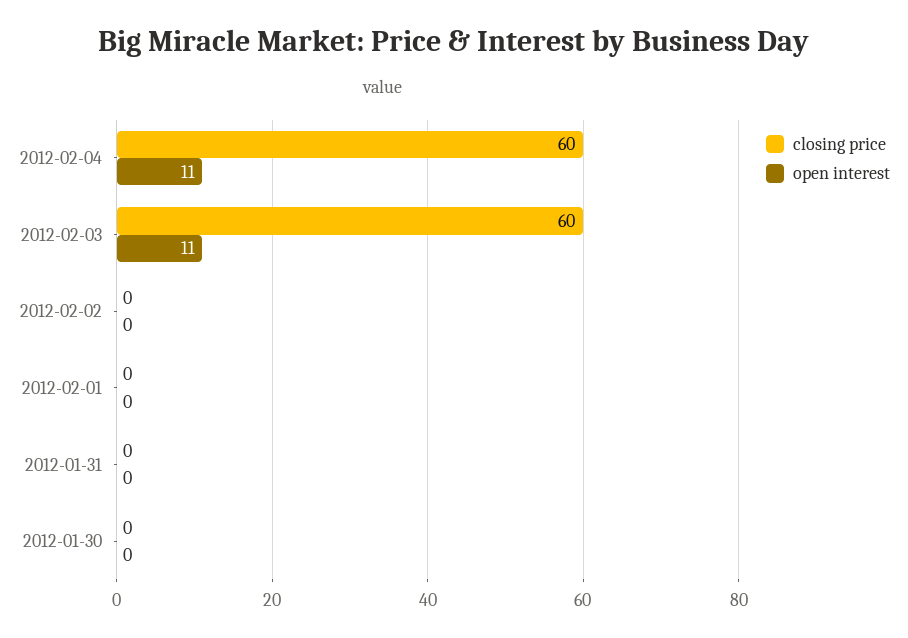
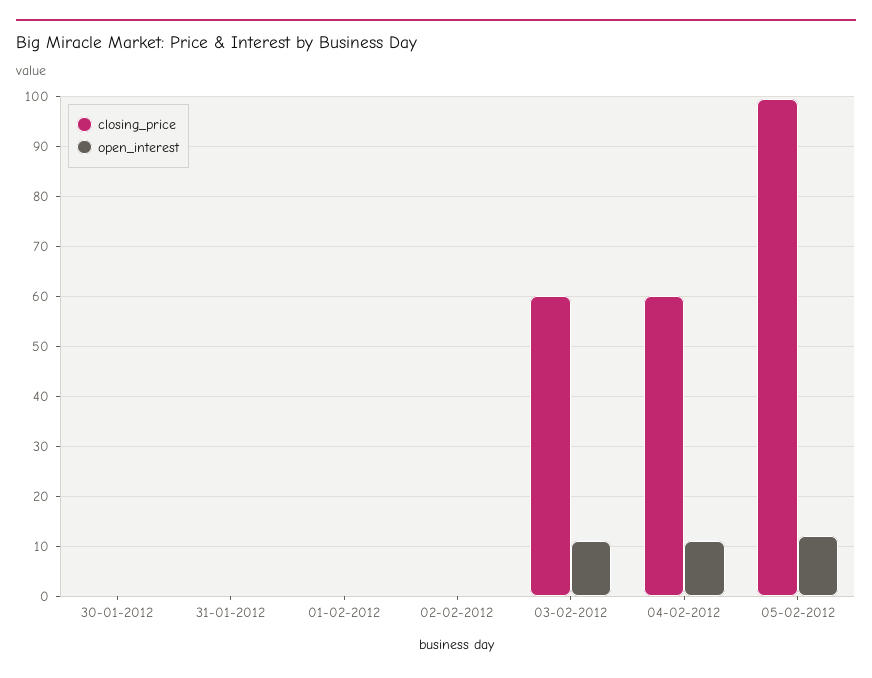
closing price, 05-02-2012: none -> 100
open interest, 05-02-2012: none -> 12

